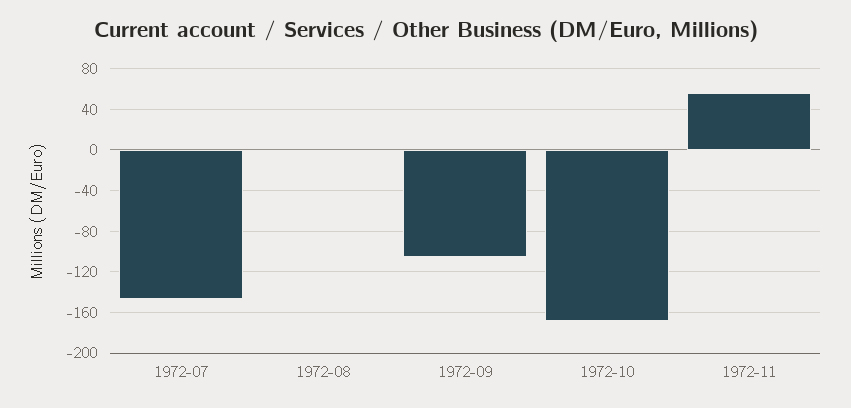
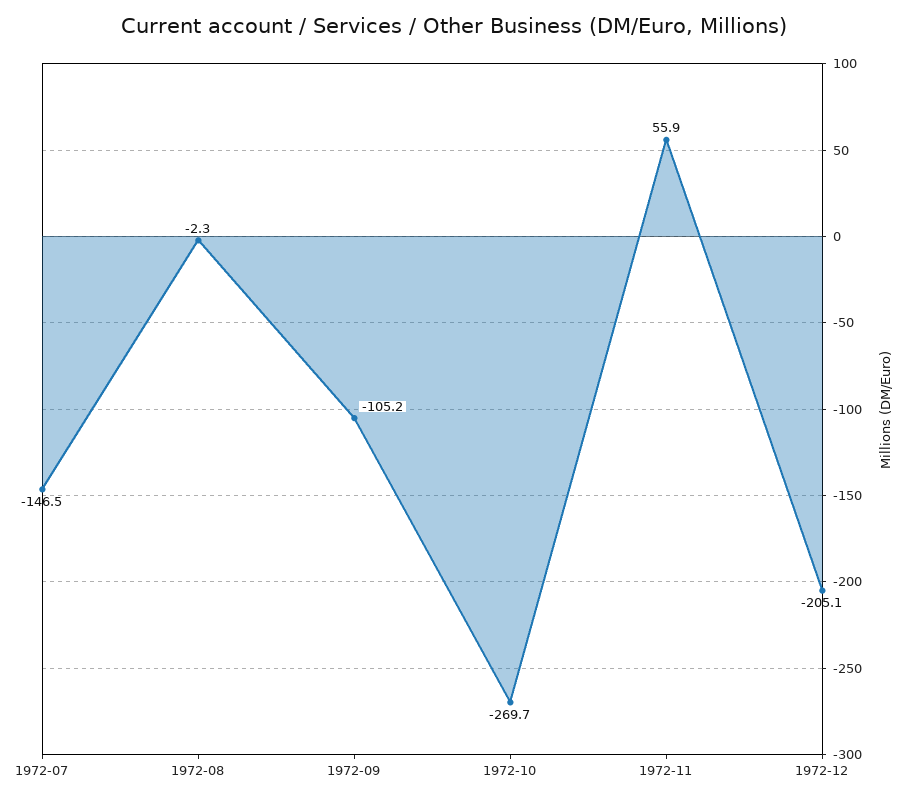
1972-10: -170 -> -269.7
1972-12: none -> -205.1

